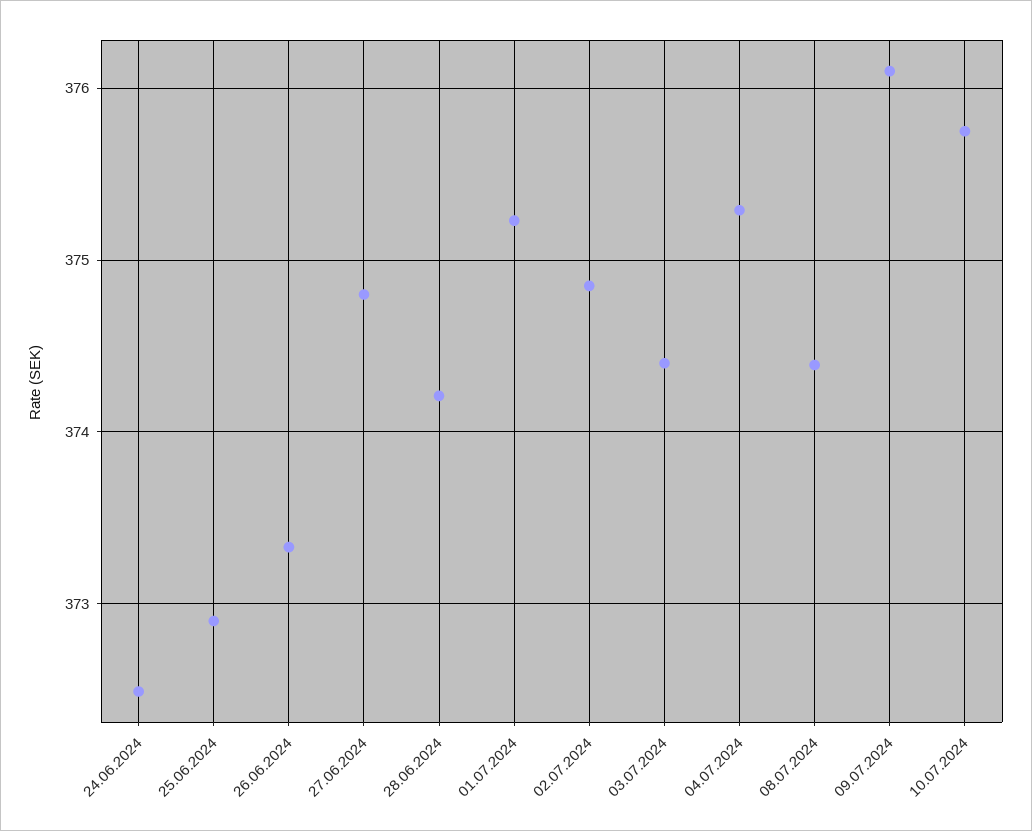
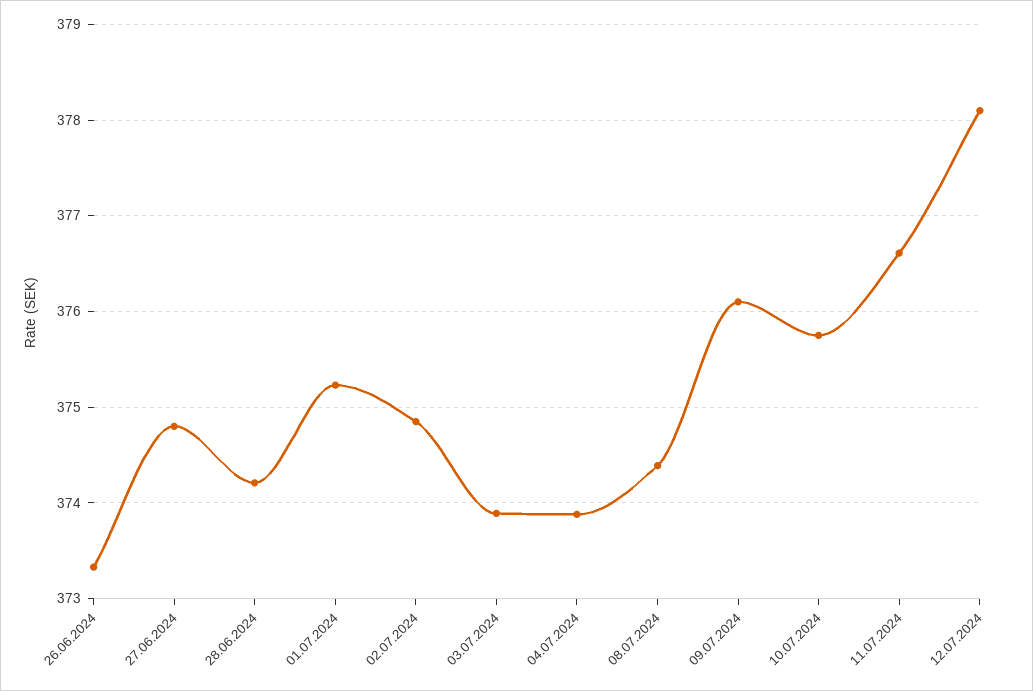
24.06.2024: 372.5 -> none
25.06.2024: 372.9 -> none
03.07.2024: 374.4 -> 373.9
04.07.2024: 375.3 -> 373.9
11.07.2024: none -> 376.6
12.07.2024: none -> 378.1

